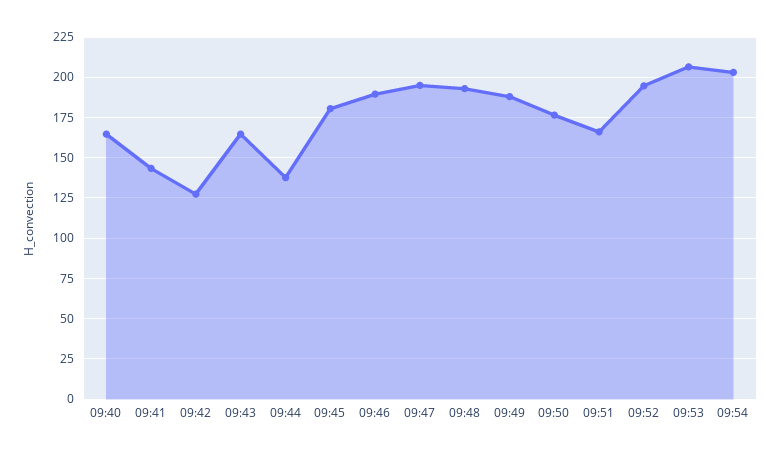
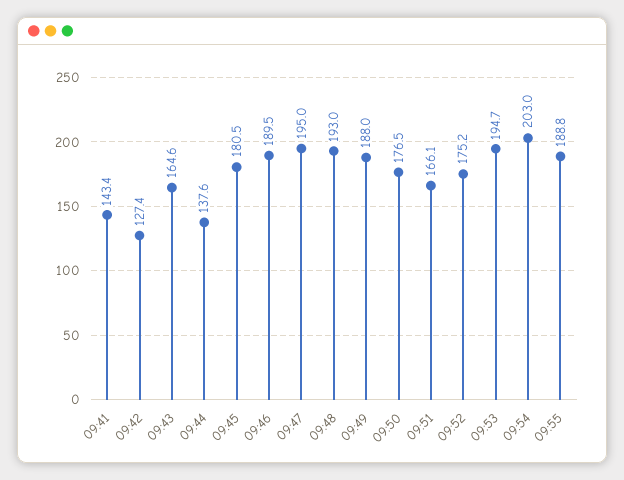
09:40: 165 -> none
09:52: 195 -> 175.2
09:53: 205 -> 194.7
09:55: none -> 188.8

